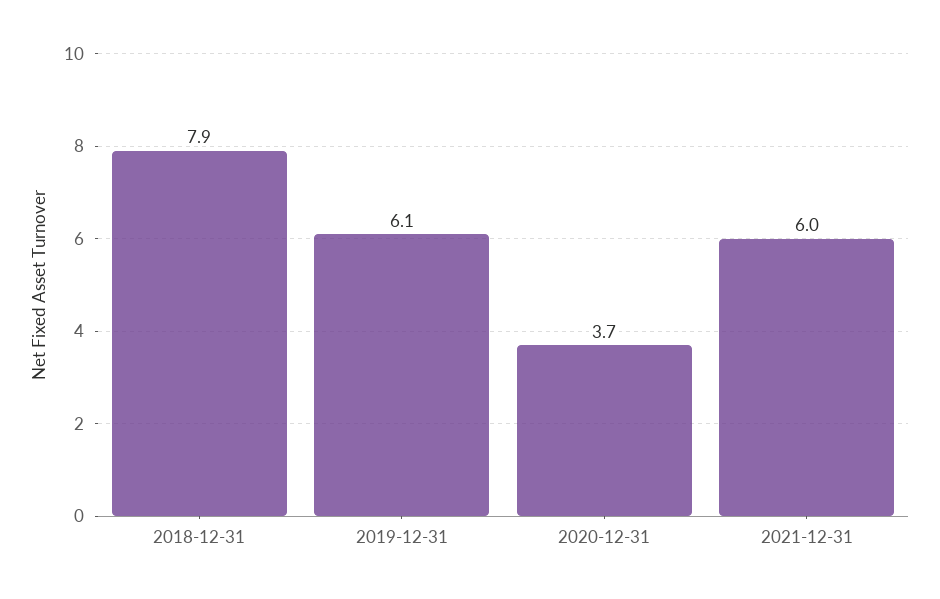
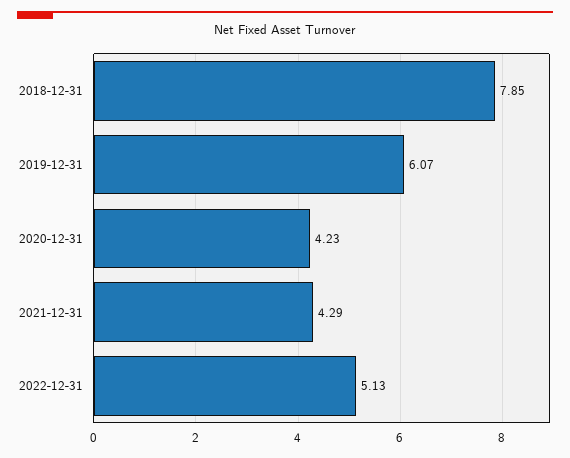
2020-12-31: 3.7 -> 4.23
2021-12-31: 6 -> 4.29
2022-12-31: none -> 5.13

